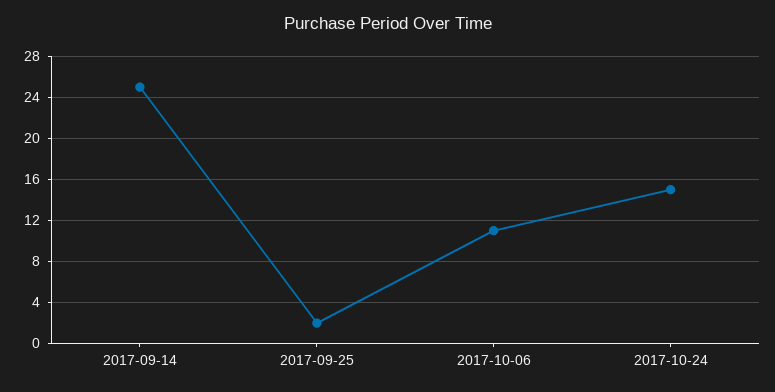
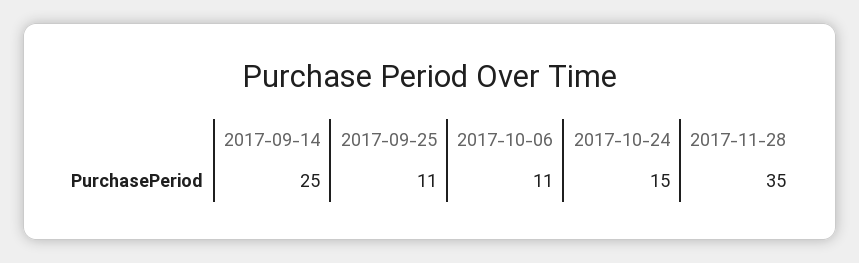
2017-09-25: 2 -> 11
2017-11-28: none -> 35

